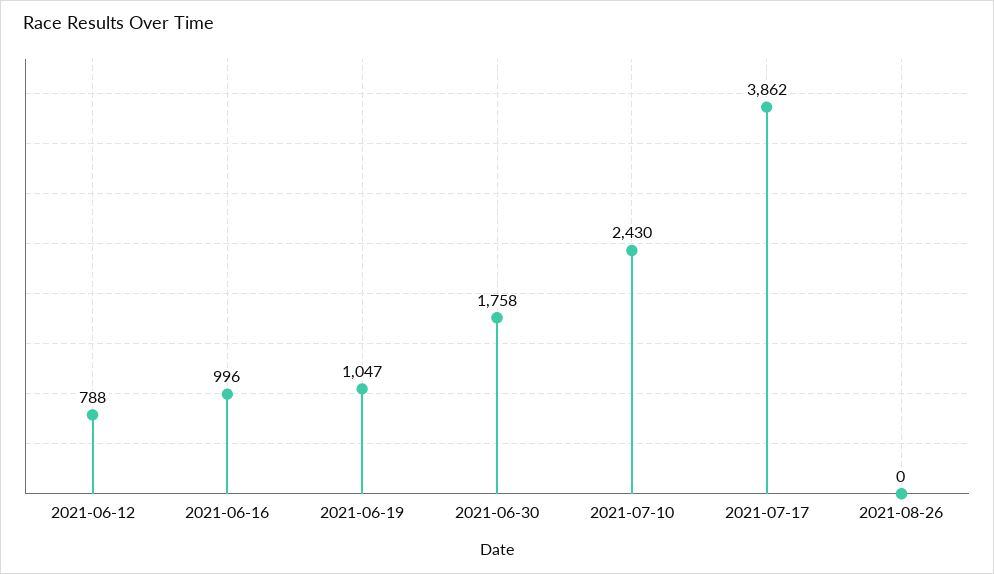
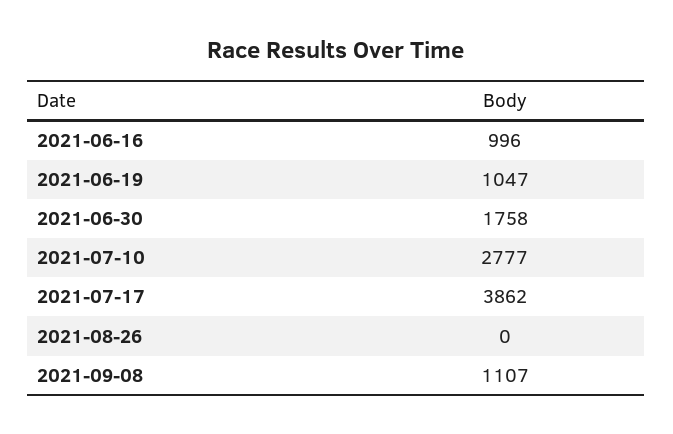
2021-06-12: 788 -> none
2021-07-10: 2430 -> 2777
2021-09-08: none -> 1107

